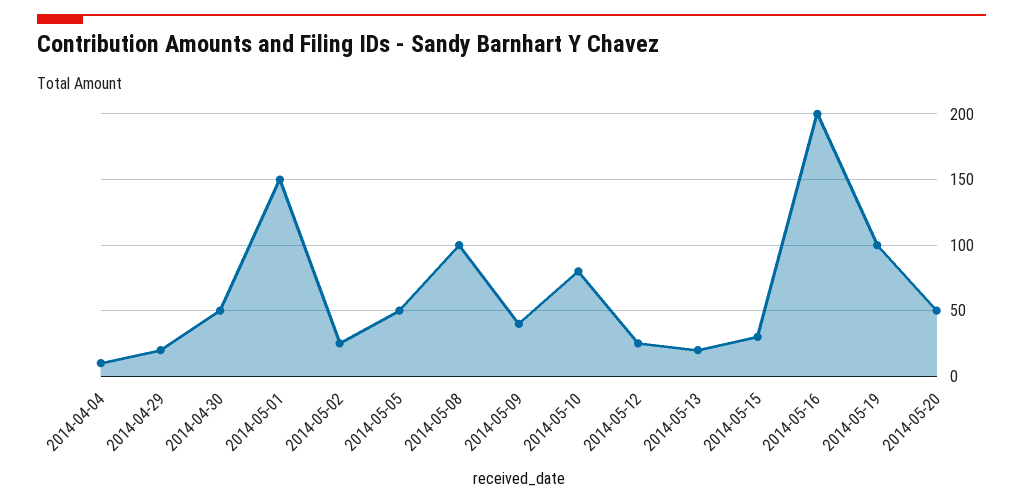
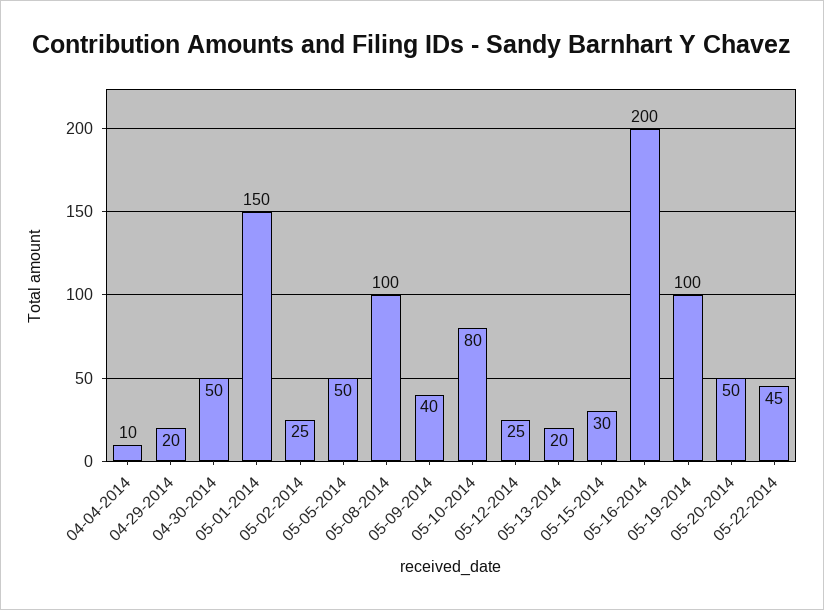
05-22-2014: none -> 45

